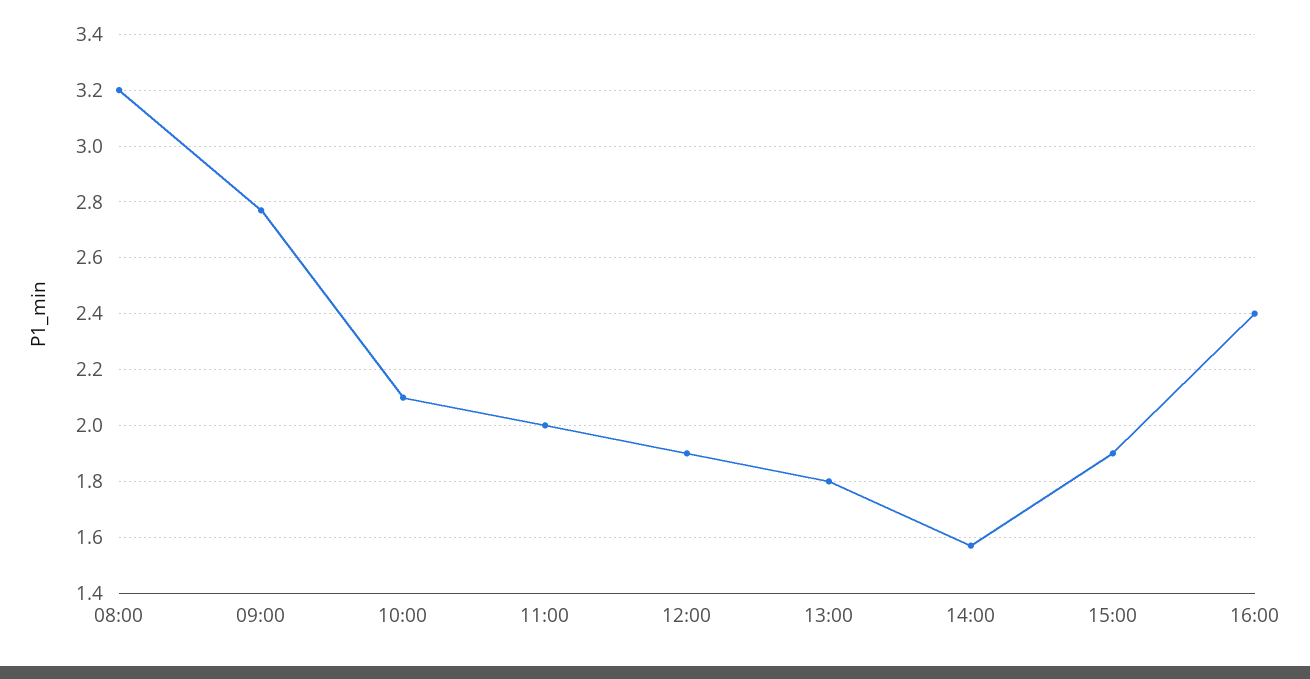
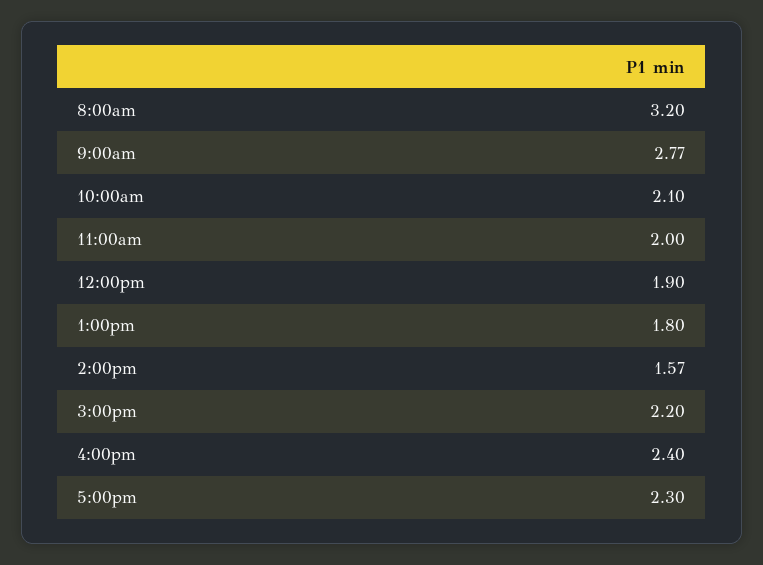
15:00: 1.9 -> 2.2
5:00pm: none -> 2.3

